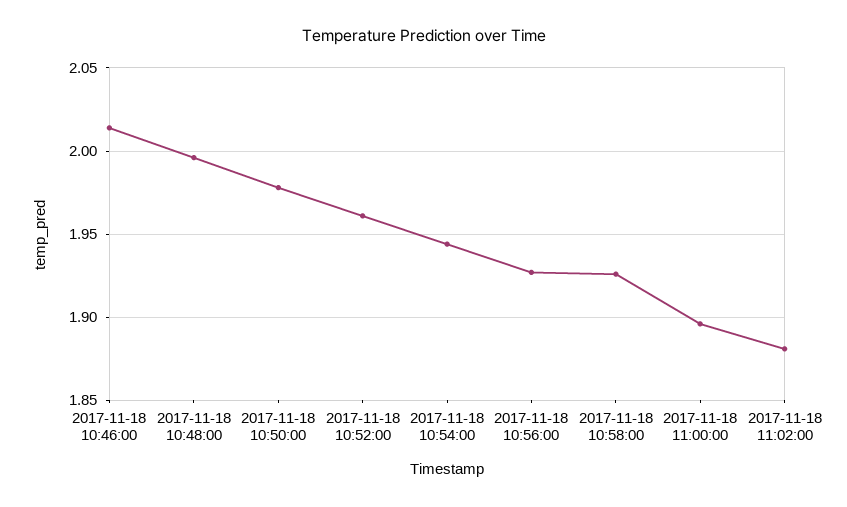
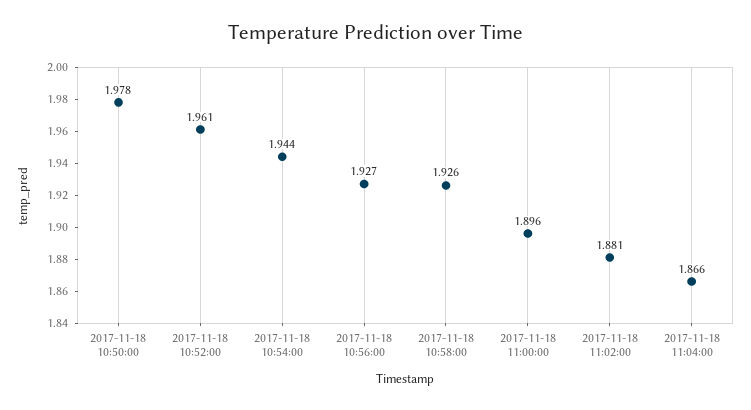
2017-11-18 10:46:00: 2.015 -> none
2017-11-18 10:48:00: 1.995 -> none
2017-11-18 11:04:00: none -> 1.866

